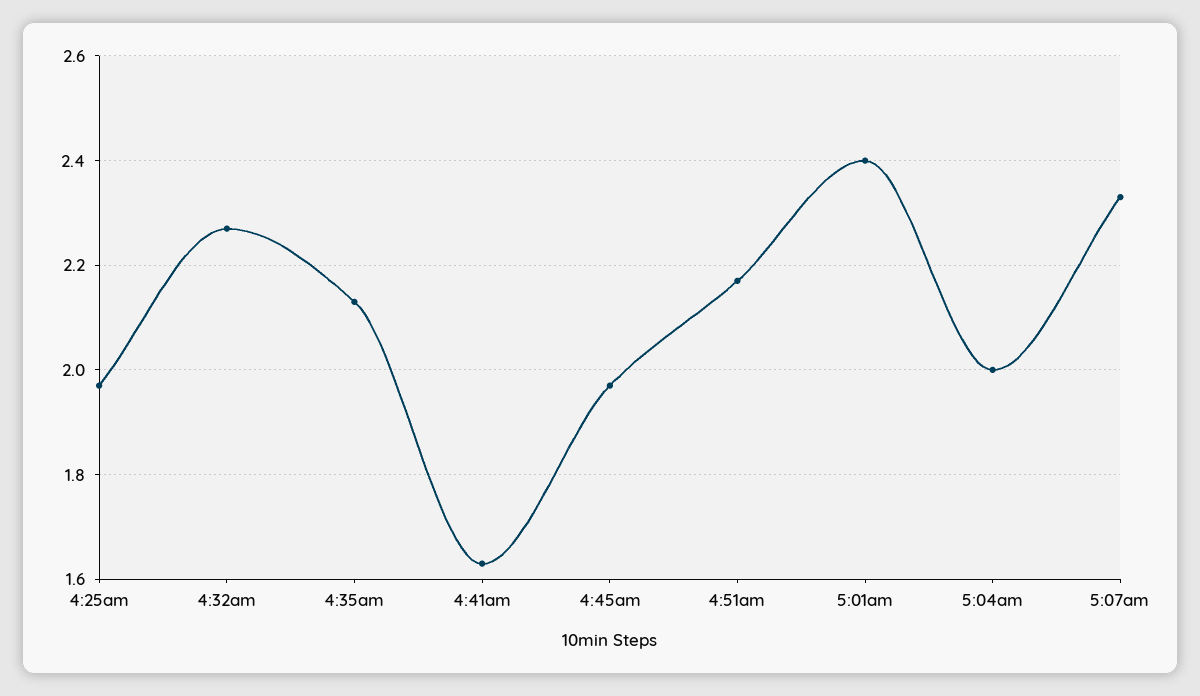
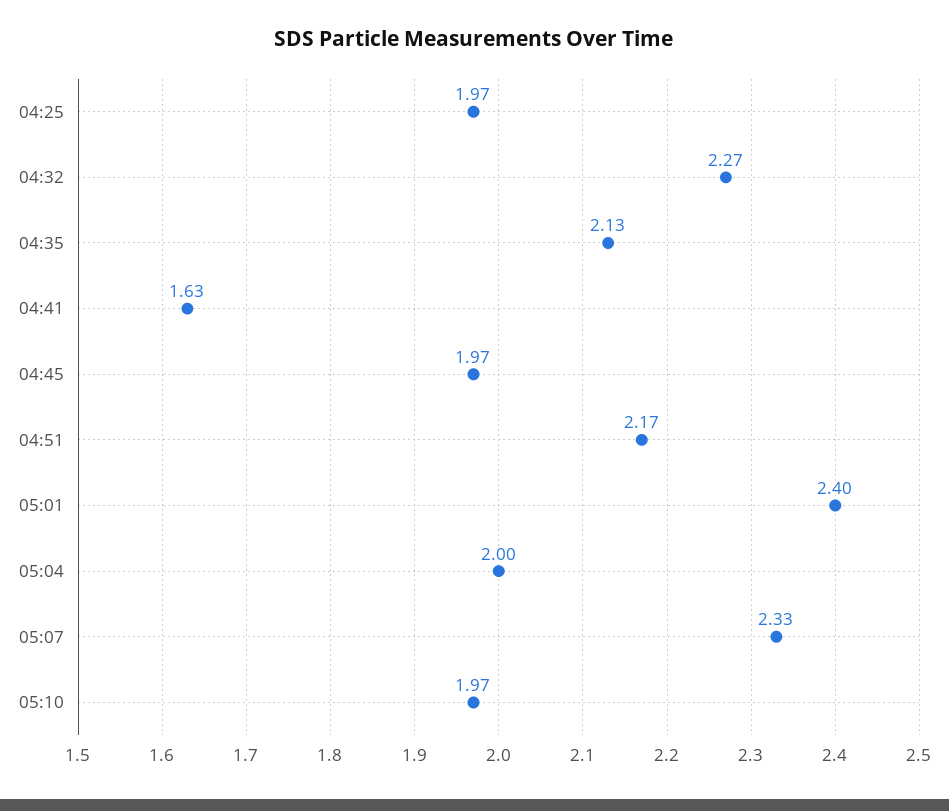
05:10: none -> 1.97

